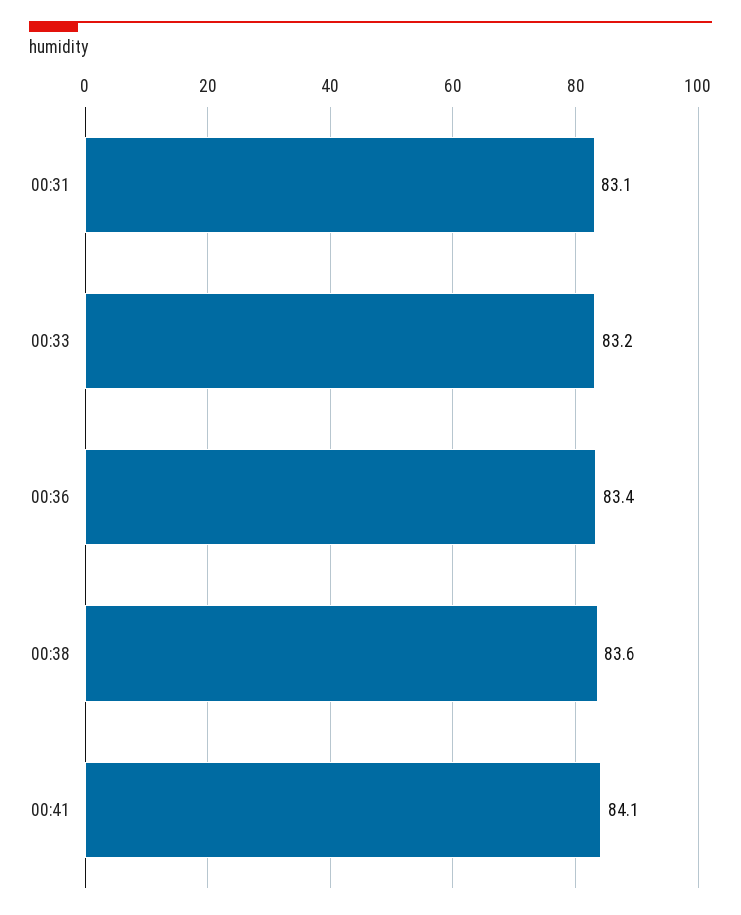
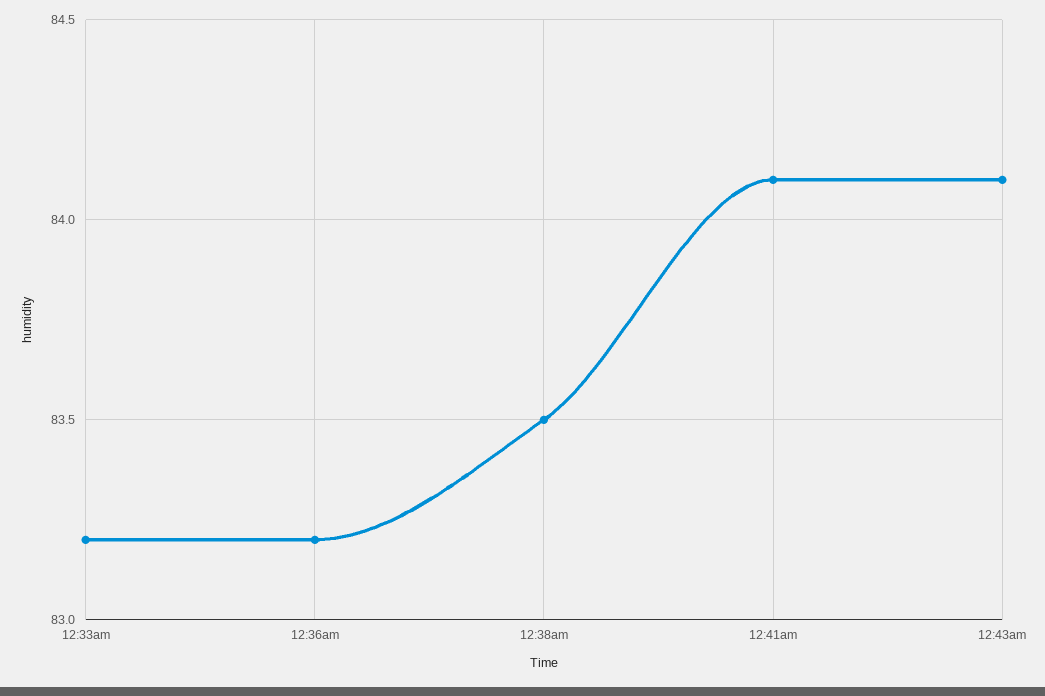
00:31: 83.1 -> none
00:36: 83.4 -> 83.2
00:38: 83.6 -> 83.5
12:43am: none -> 84.1

